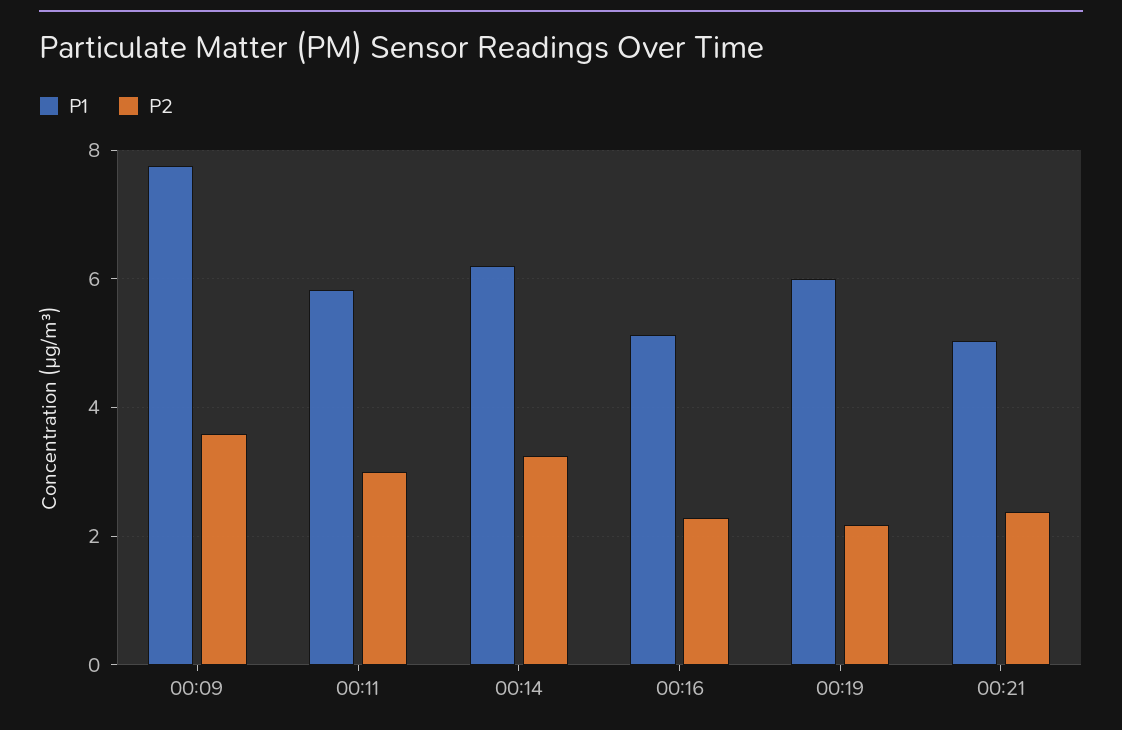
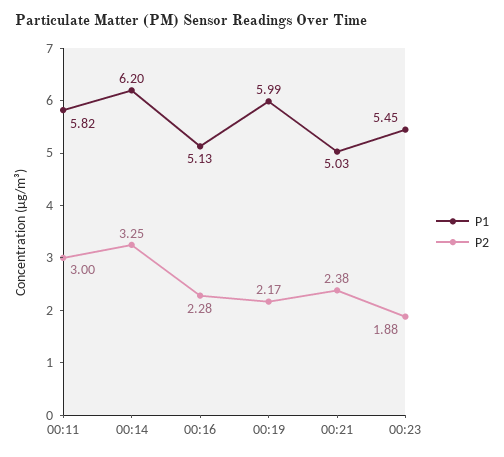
P1, 00:09: 7.8 -> none
P2, 00:09: 3.6 -> none
P1, 00:23: none -> 5.45
P2, 00:23: none -> 1.88

